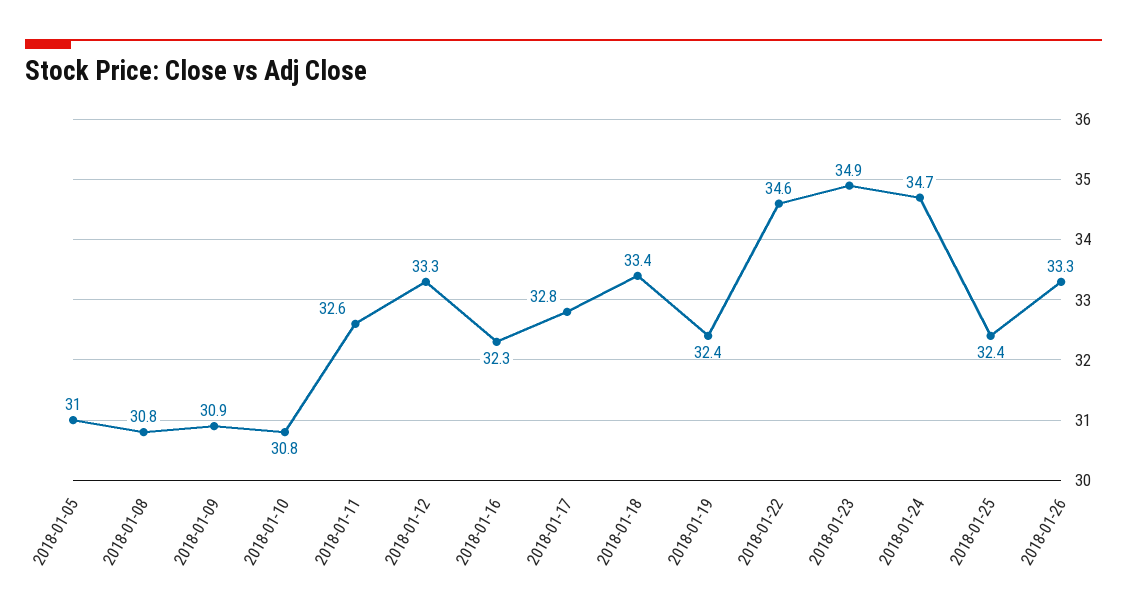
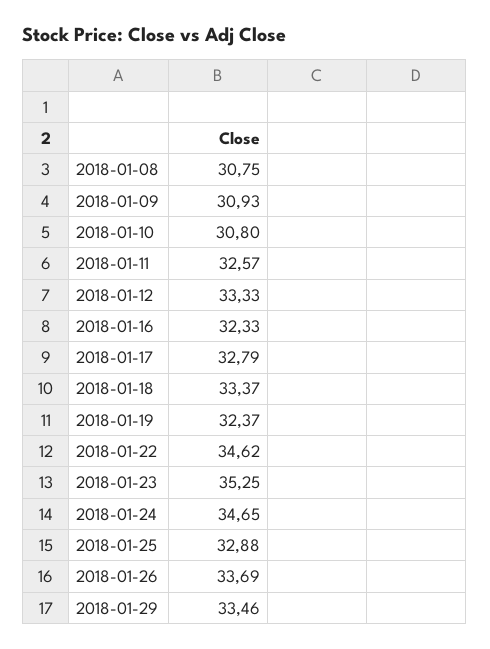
2018-01-05: 31 -> none
2018-01-23: 34.9 -> 35.25
2018-01-25: 32.4 -> 32.88
2018-01-26: 33.3 -> 33.69
2018-01-29: none -> 33.46

